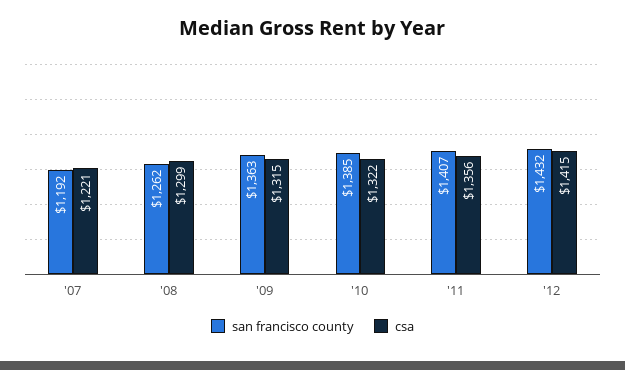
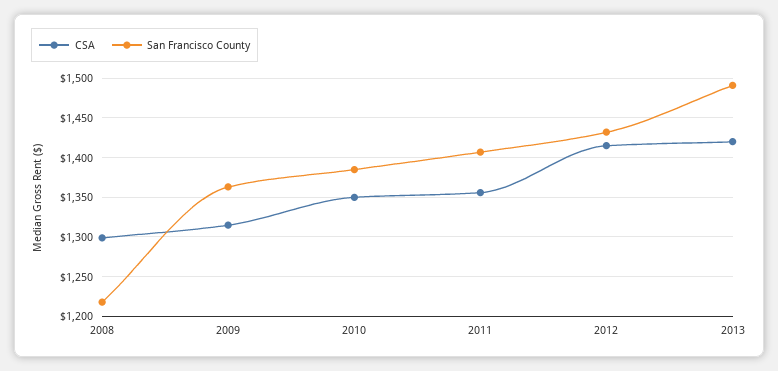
san francisco county, '07: 1192 -> none
csa, '07: 1221 -> none
san francisco county, '08: 1262 -> 1220
csa, '10: 1322 -> 1350
csa, 2013: none -> 1420
san francisco county, 2013: none -> 1490

